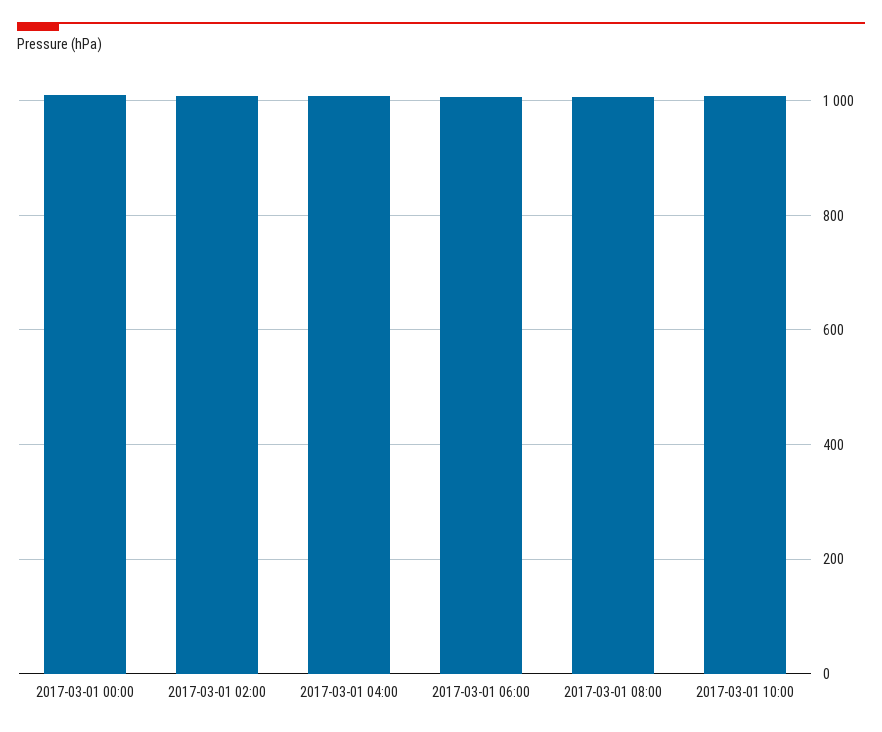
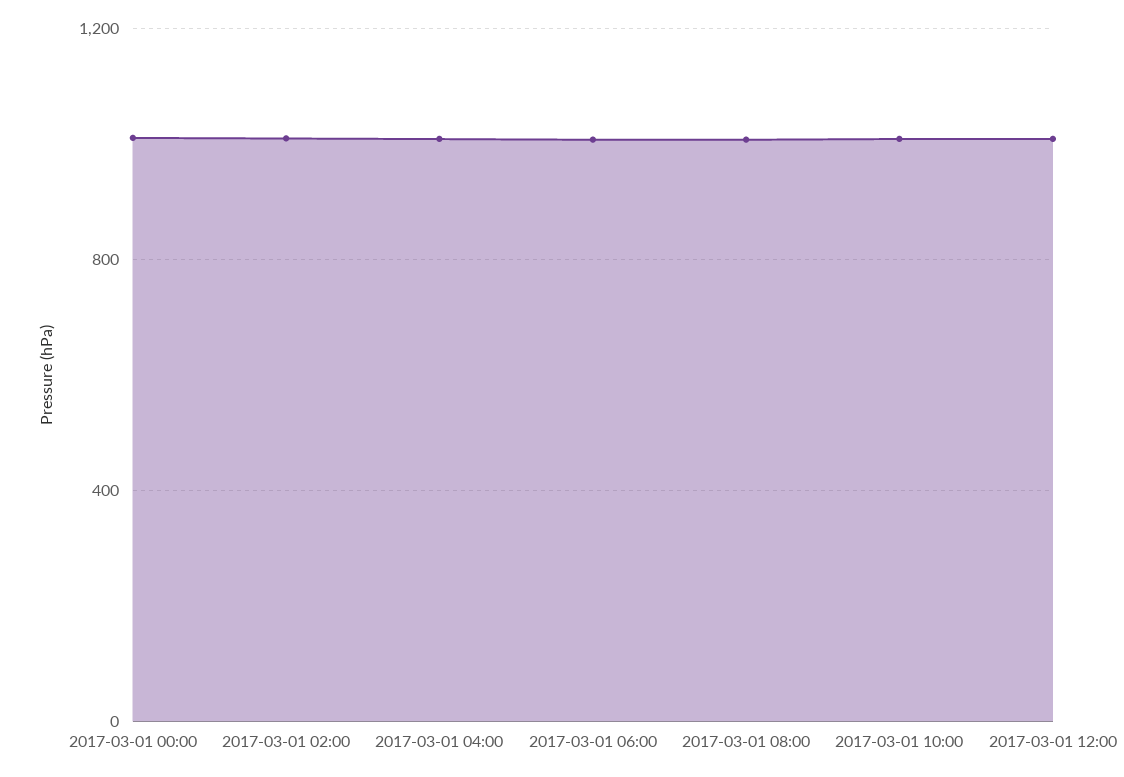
2017-03-01 12:00: none -> 1000

